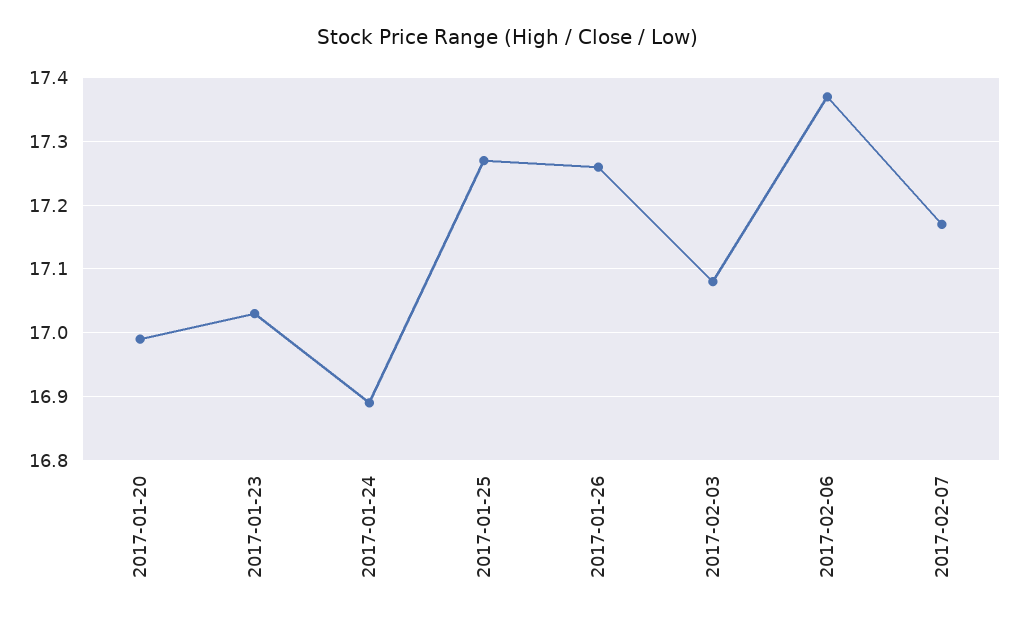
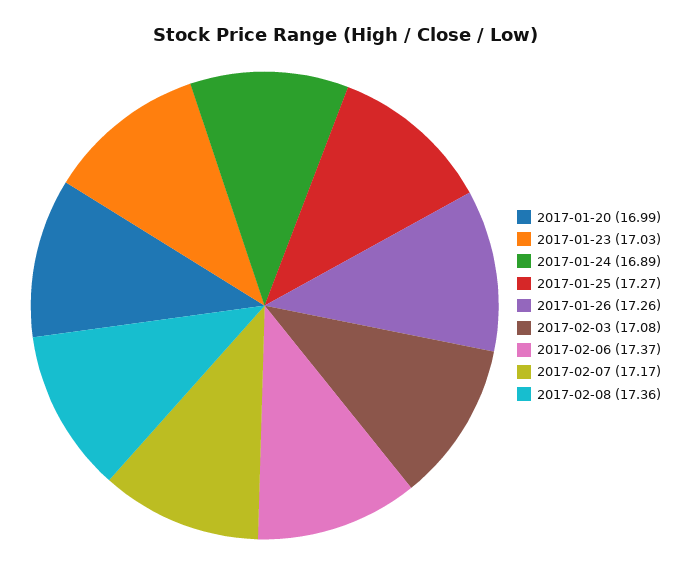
2017-02-08: none -> 17.36

